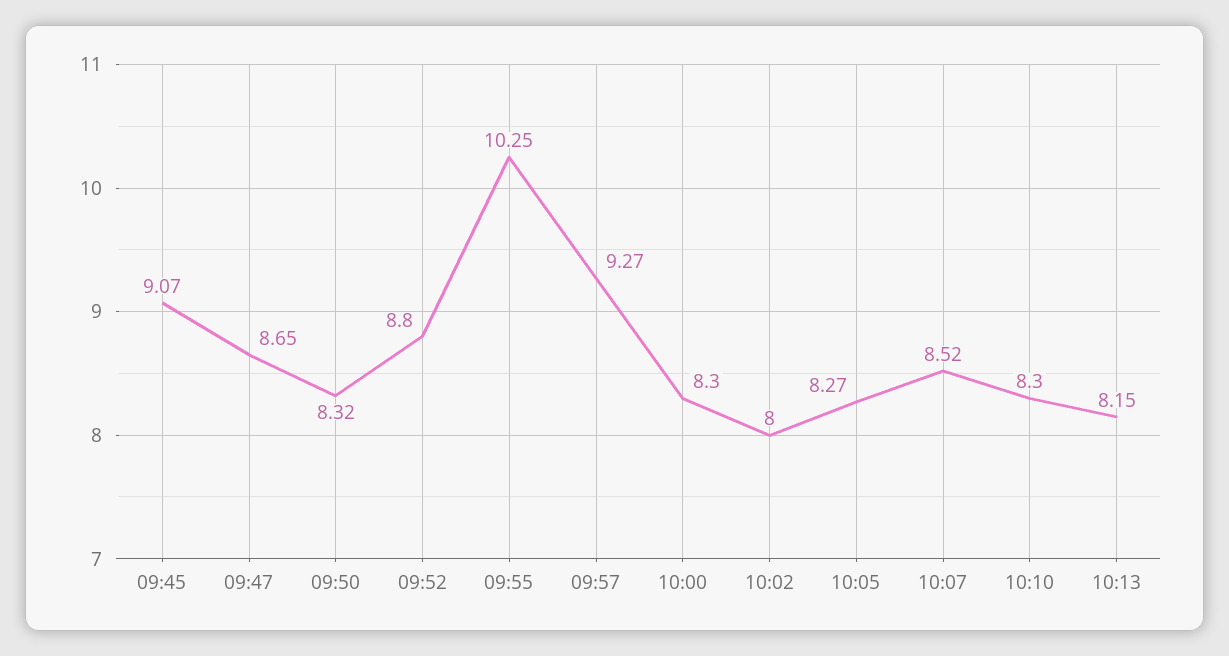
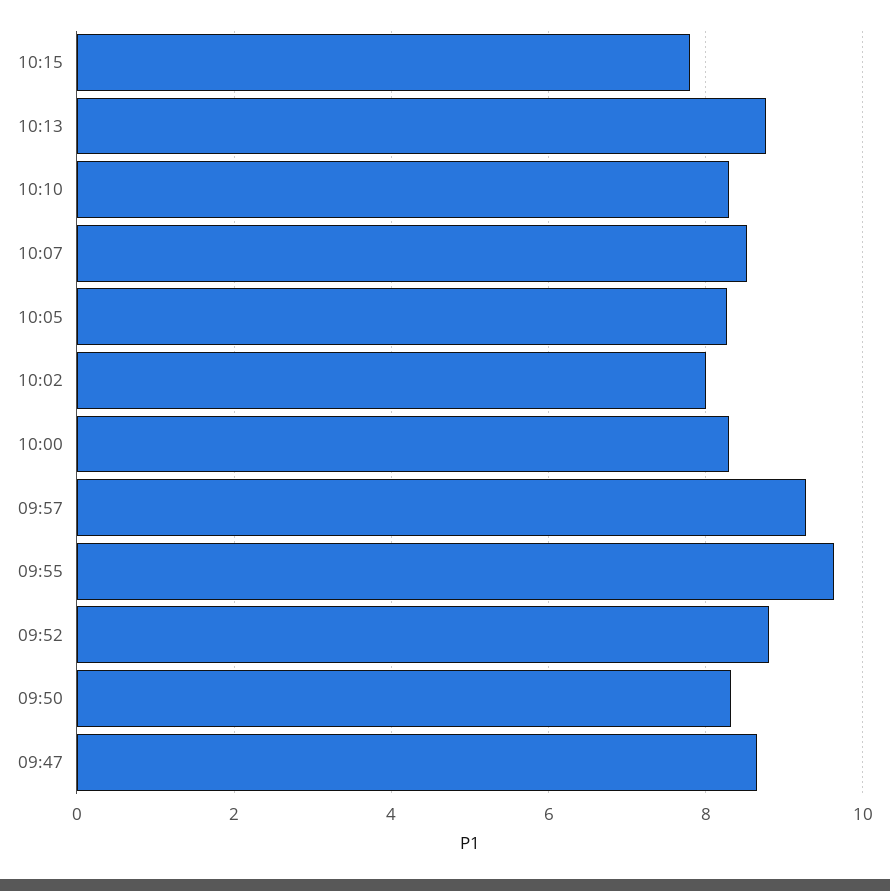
09:45: 9.07 -> none
09:55: 10.25 -> 9.6
10:13: 8.15 -> 8.8
10:15: none -> 7.8

